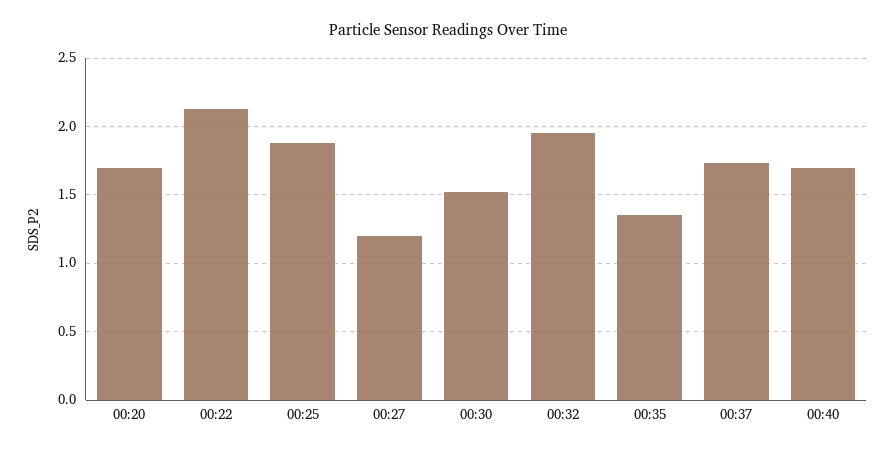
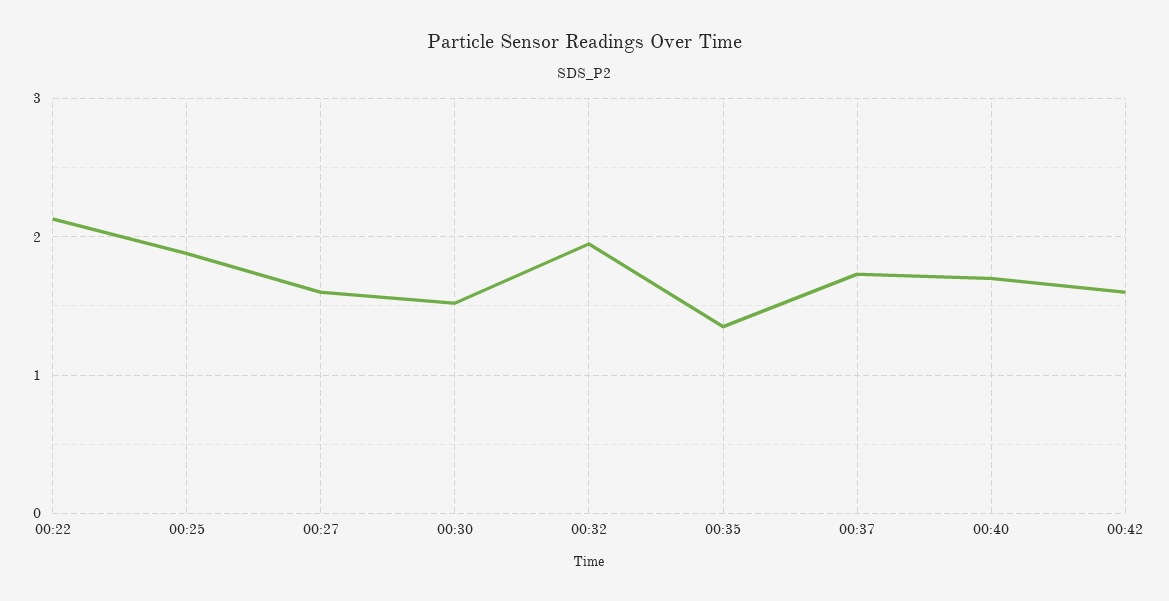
00:20: 1.7 -> none
00:27: 1.2 -> 1.6
00:42: none -> 1.6

